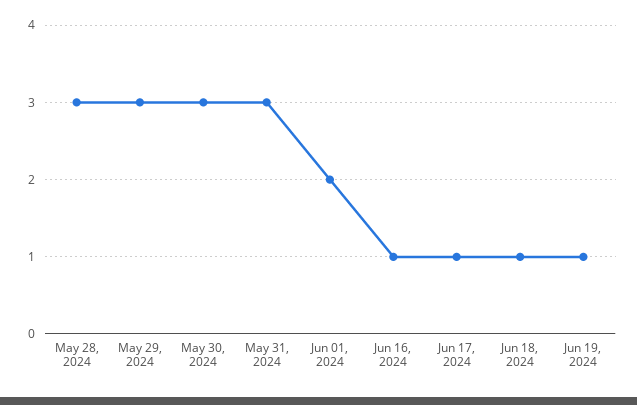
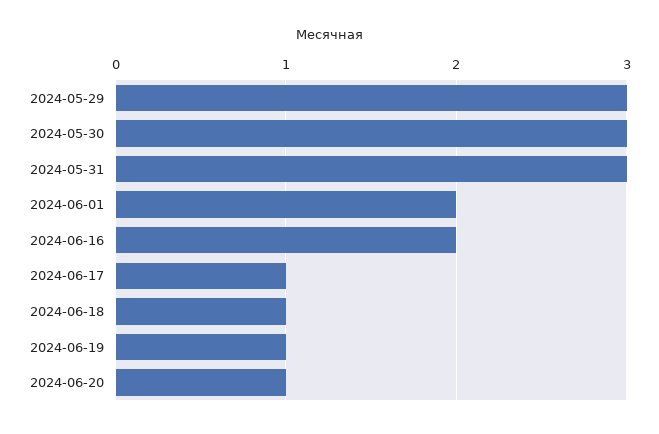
May 28, 2024: 3 -> none
Jun 16, 2024: 1 -> 2
2024-06-20: none -> 1

